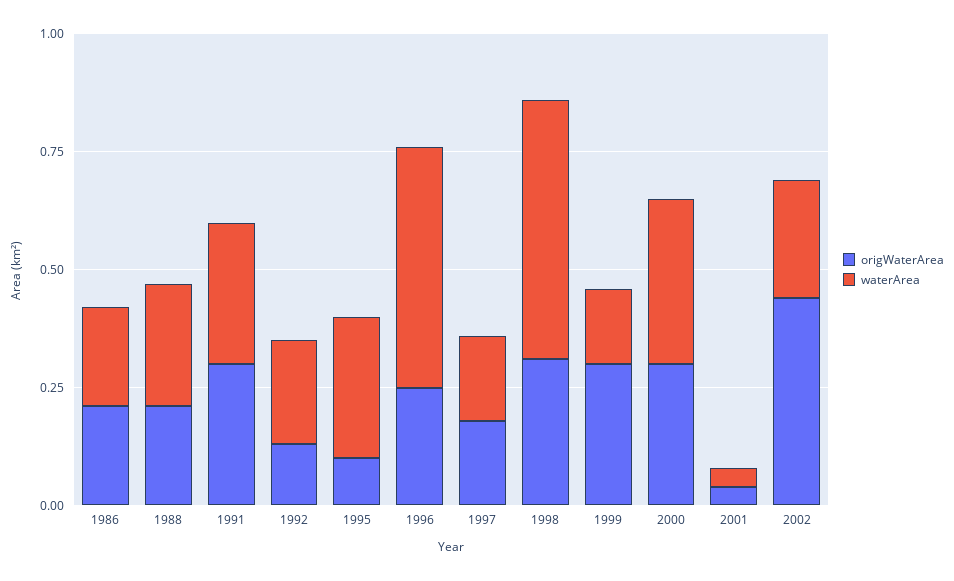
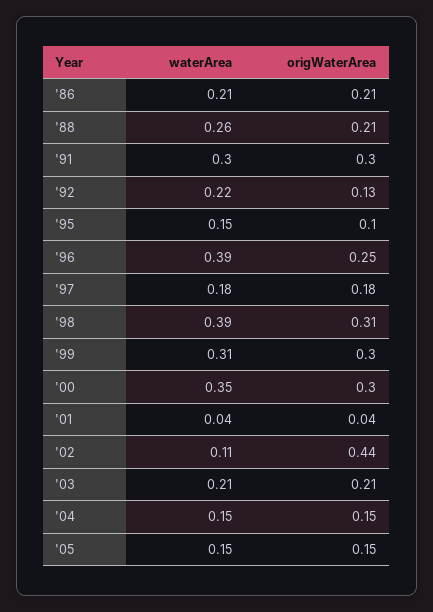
waterArea, 1995: 0.3 -> 0.15
waterArea, 1996: 0.5 -> 0.39
waterArea, 1998: 0.55 -> 0.39
waterArea, 1999: 0.15 -> 0.31
waterArea, 2002: 0.25 -> 0.11
waterArea, '03: none -> 0.21
origWaterArea, '03: none -> 0.21
waterArea, '04: none -> 0.15
origWaterArea, '04: none -> 0.15
waterArea, '05: none -> 0.15
origWaterArea, '05: none -> 0.15

